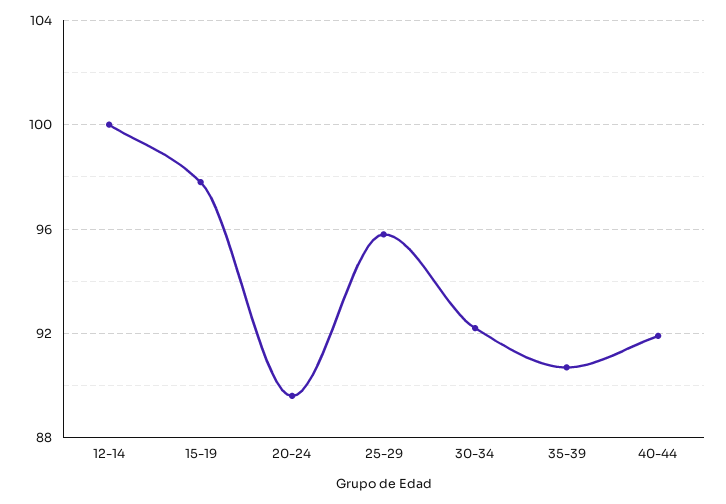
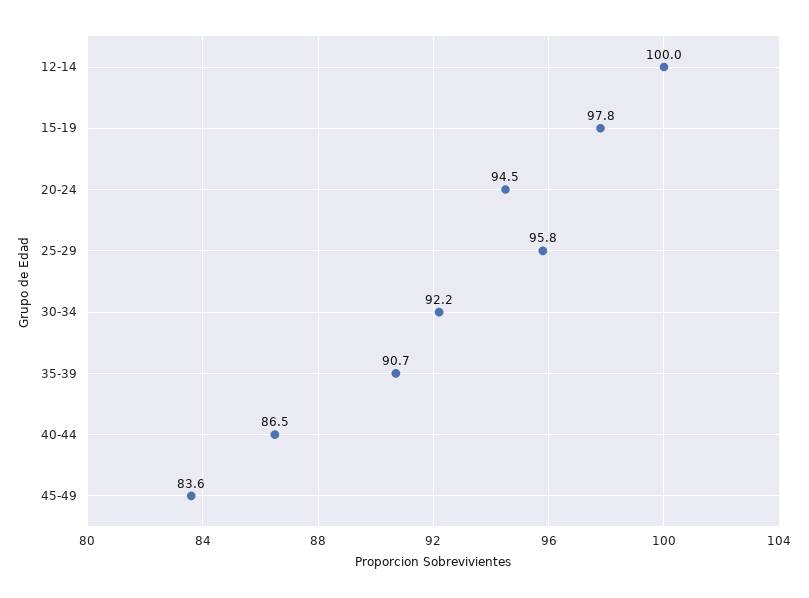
20-24: 89.5 -> 94.5
40-44: 92 -> 86.5
45-49: none -> 83.6

